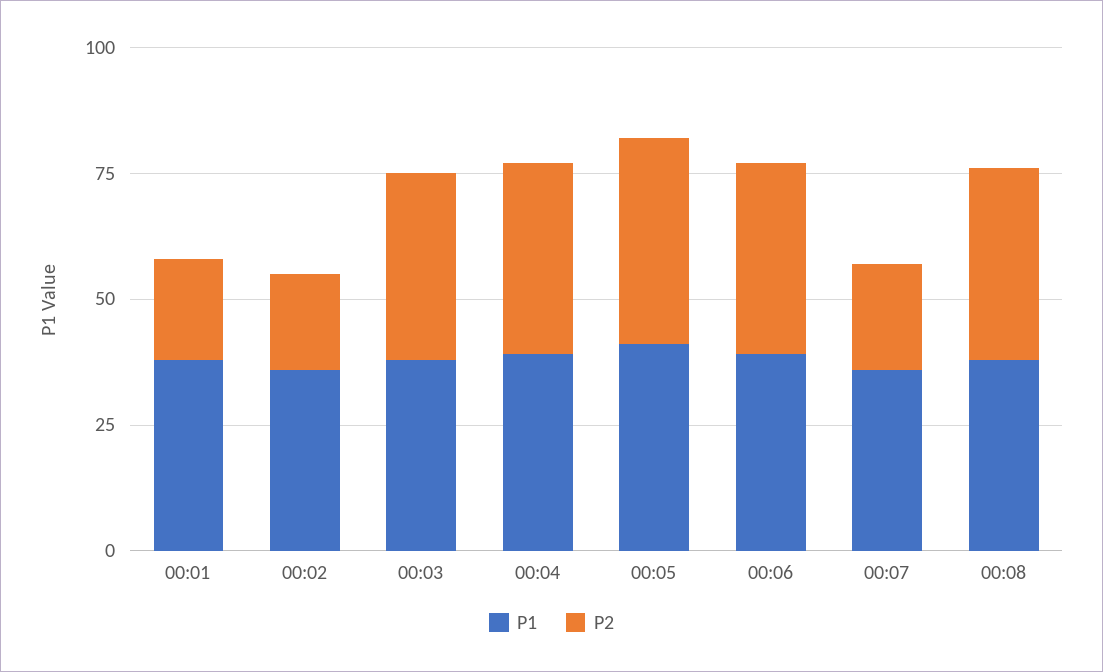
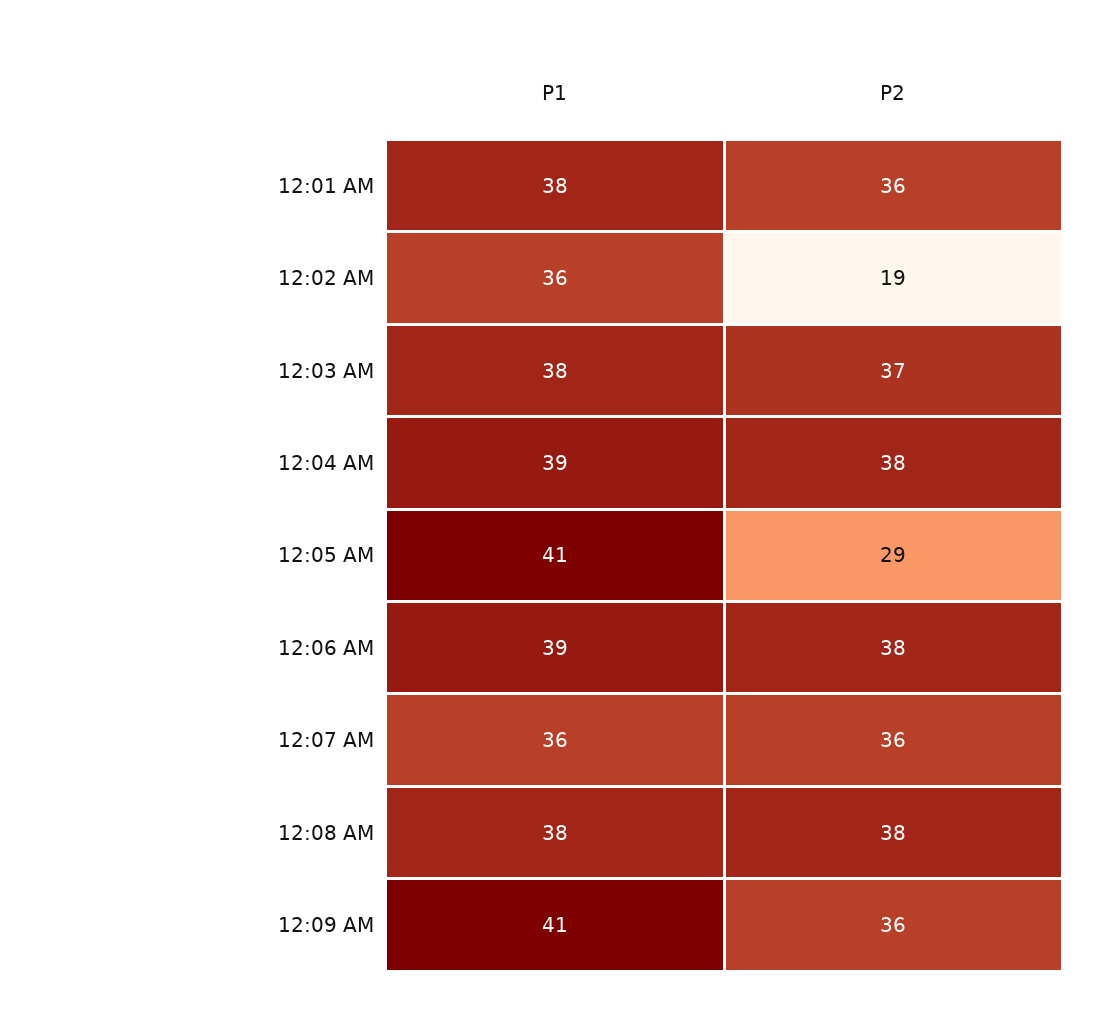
P2, 00:01: 20 -> 36
P2, 00:05: 40 -> 29
P2, 00:07: 20 -> 36
P1, 12:09 AM: none -> 41
P2, 12:09 AM: none -> 36

